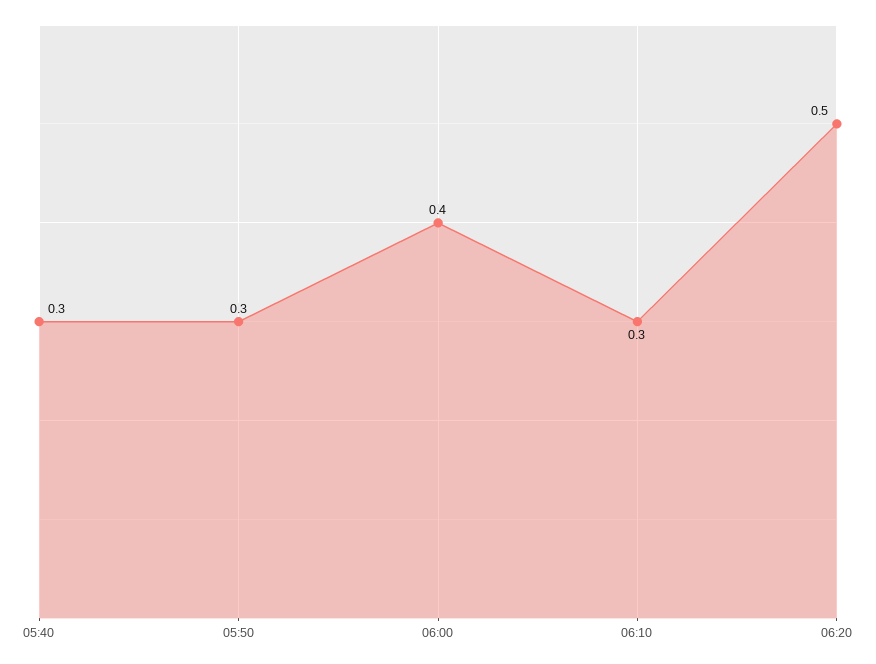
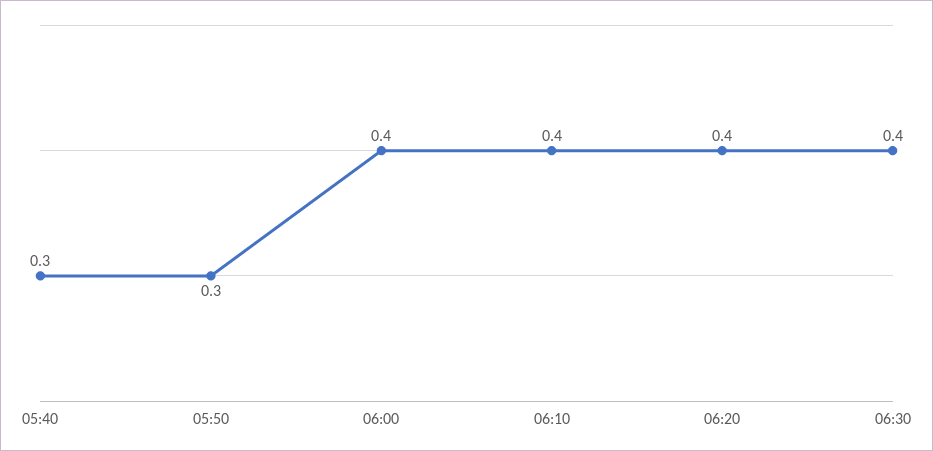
06:10: 0.3 -> 0.4
06:20: 0.5 -> 0.4
06:30: none -> 0.4

